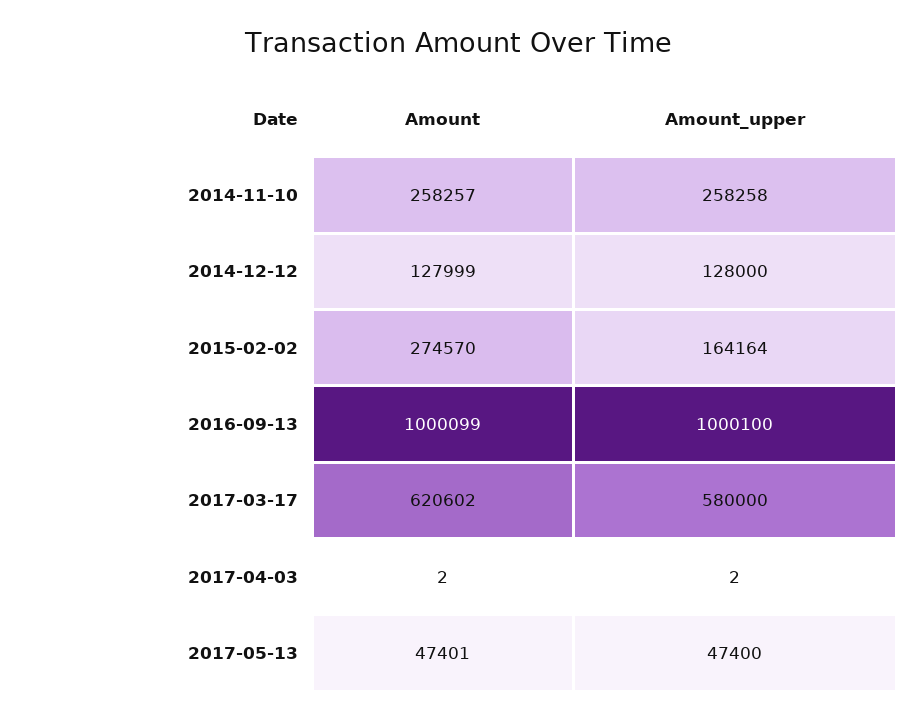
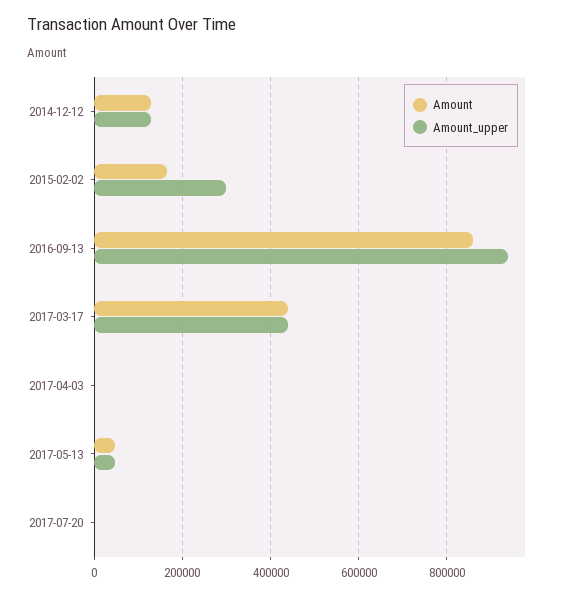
Amount, 2014-11-10: 258257 -> none
Amount_upper, 2014-11-10: 258258 -> none
Amount, 2015-02-02: 274570 -> 160000
Amount_upper, 2015-02-02: 164164 -> 300000
Amount, 2016-09-13: 1000099 -> 860000
Amount_upper, 2016-09-13: 1000100 -> 940000
Amount, 2017-03-17: 620602 -> 440000
Amount_upper, 2017-03-17: 580000 -> 440000
Amount, 2017-07-20: none -> 0
Amount_upper, 2017-07-20: none -> 0

